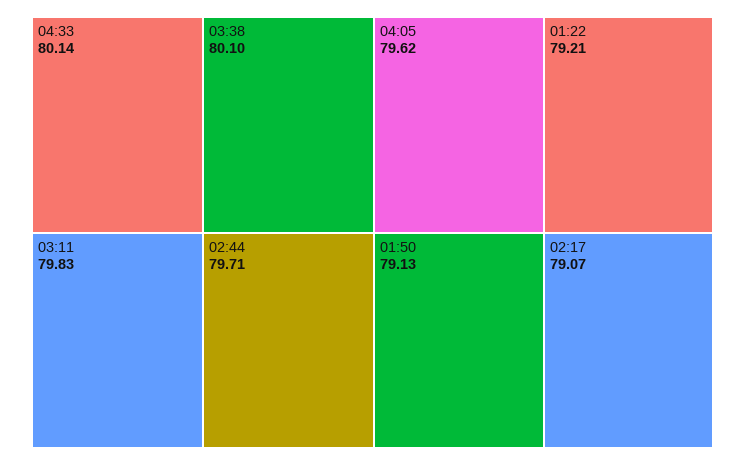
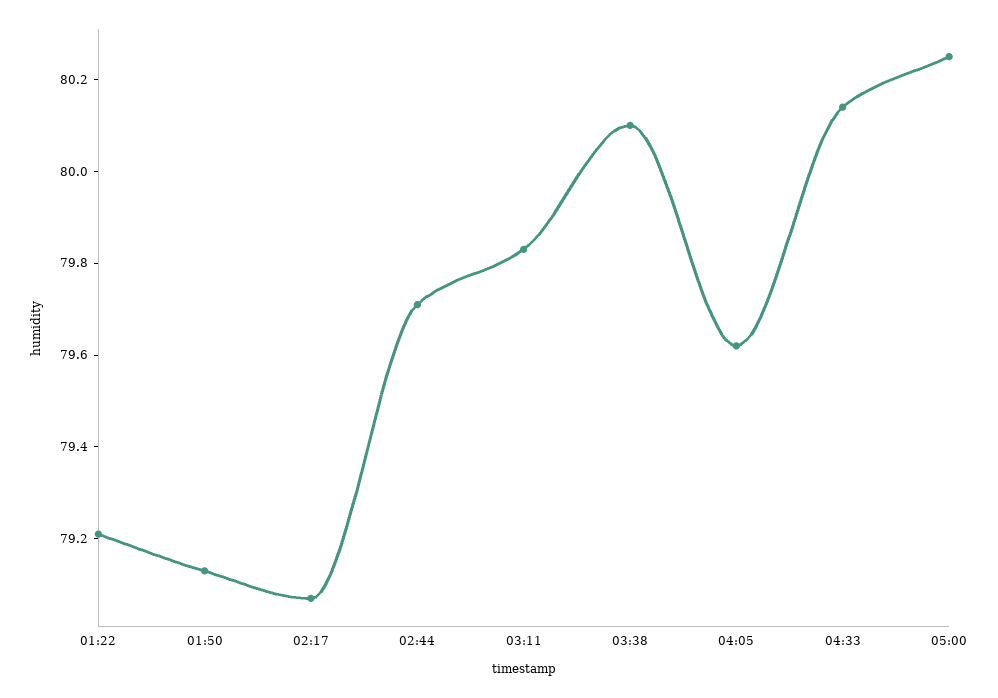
05:00: none -> 80.25

